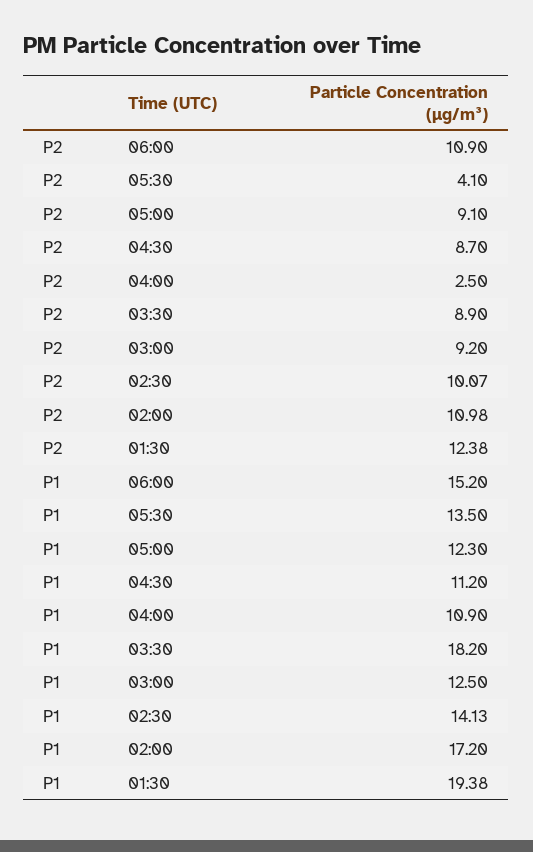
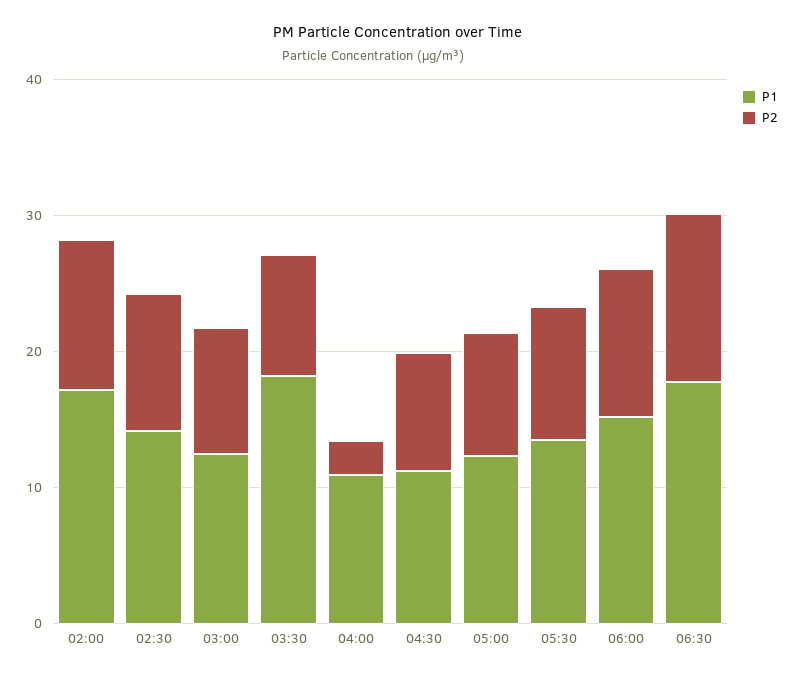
P2, 05:30: 4.1 -> 10
P2, 01:30: 12.38 -> none
P1, 01:30: 19.38 -> none
P1, 06:30: none -> 18
P2, 06:30: none -> 12

